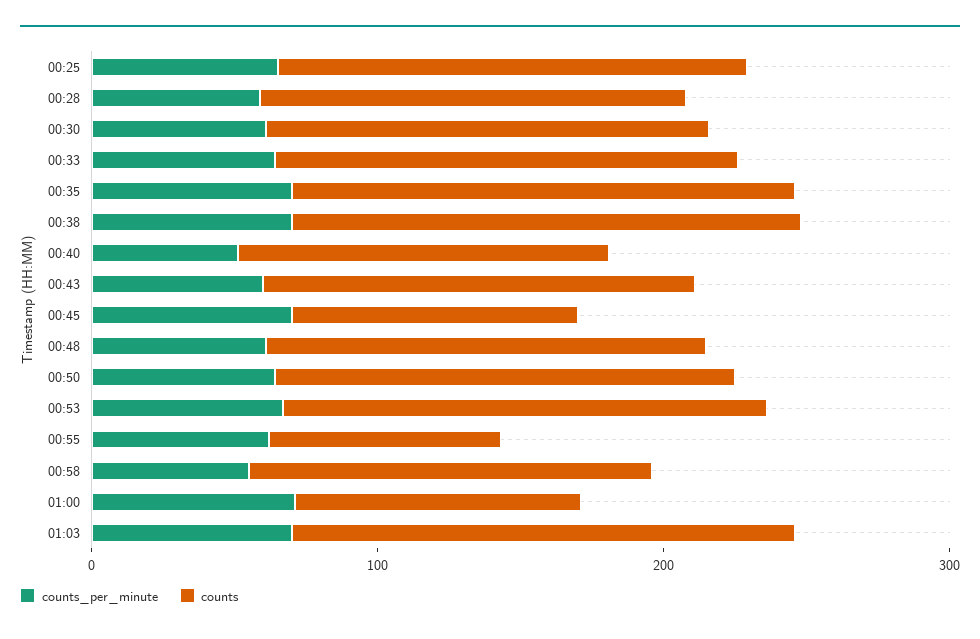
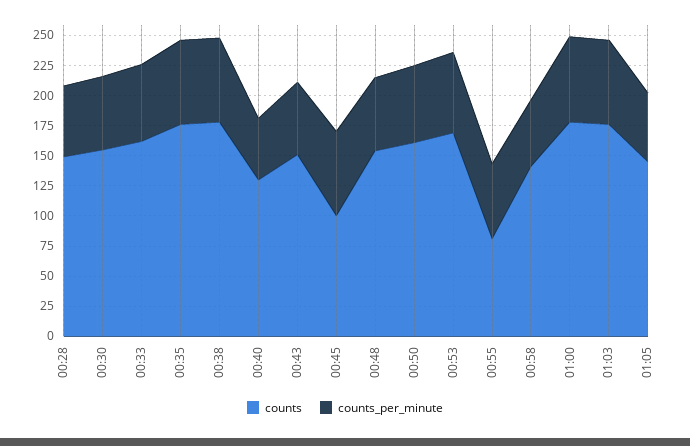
counts_per_minute, 00:25: 60 -> none
counts, 00:25: 160 -> none
counts, 01:00: 100 -> 175
counts, 01:05: none -> 150
counts_per_minute, 01:05: none -> 50

